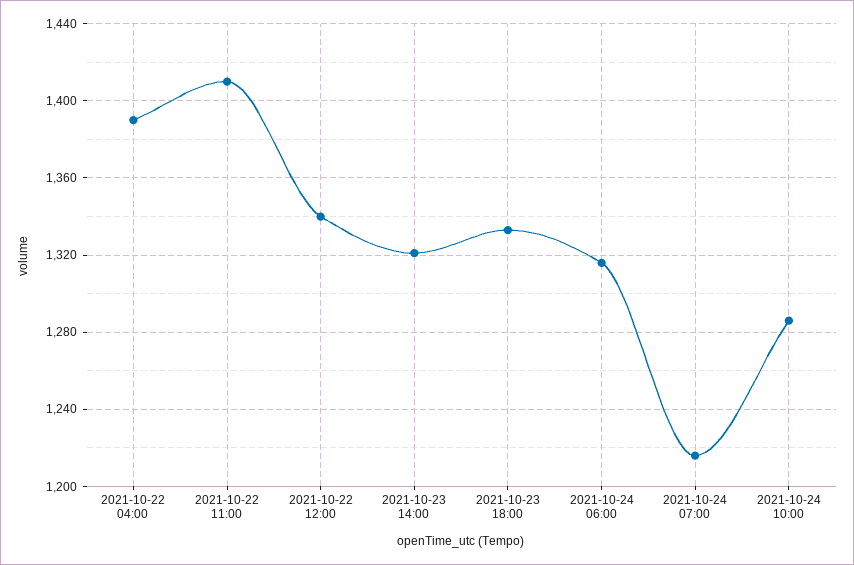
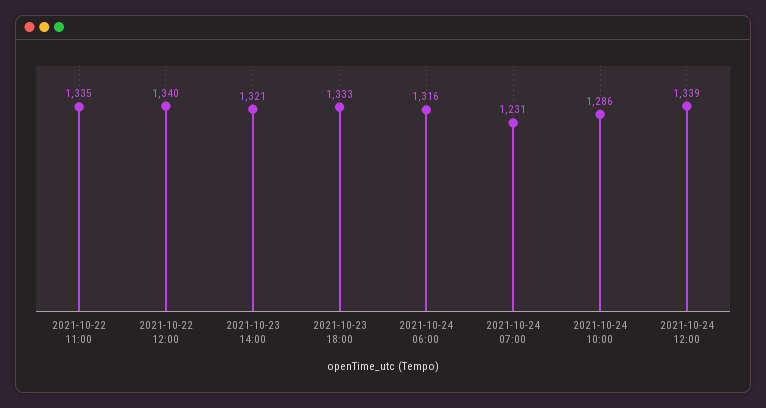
2021-10-22 04:00: 1390 -> none
2021-10-22 11:00: 1410 -> 1335
2021-10-24 07:00: 1215 -> 1231
2021-10-24 12:00: none -> 1339

